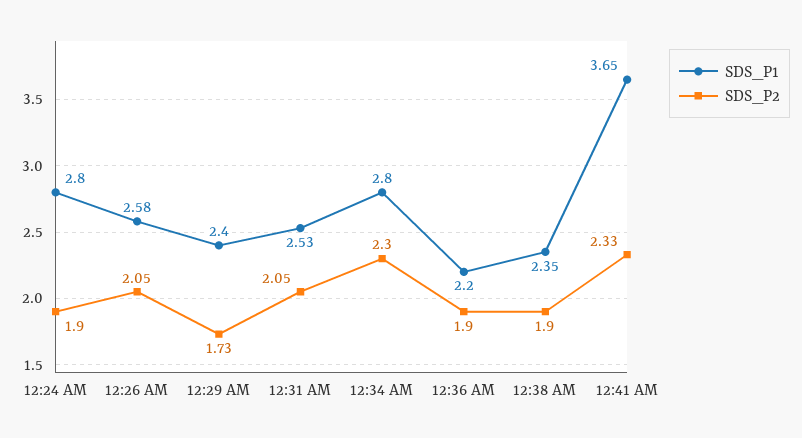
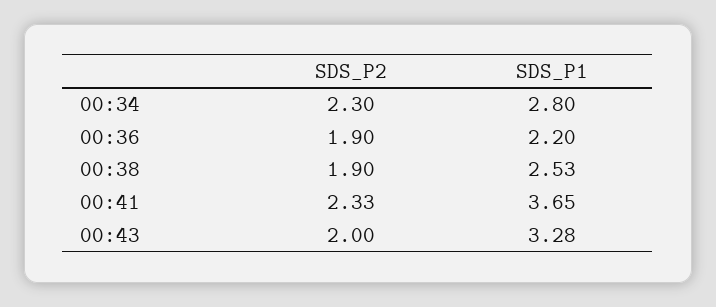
SDS_P1, 12:24 AM: 2.8 -> none
SDS_P2, 12:24 AM: 1.9 -> none
SDS_P1, 12:26 AM: 2.58 -> none
SDS_P2, 12:26 AM: 2.05 -> none
SDS_P1, 12:29 AM: 2.4 -> none
SDS_P2, 12:29 AM: 1.73 -> none
SDS_P1, 12:31 AM: 2.53 -> none
SDS_P2, 12:31 AM: 2.05 -> none
SDS_P1, 12:38 AM: 2.35 -> 2.53
SDS_P2, 00:43: none -> 2
SDS_P1, 00:43: none -> 3.28

